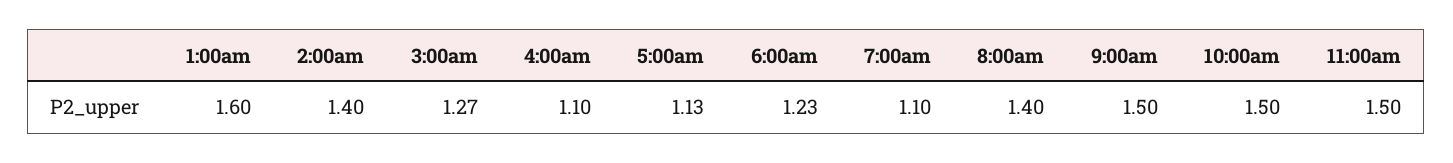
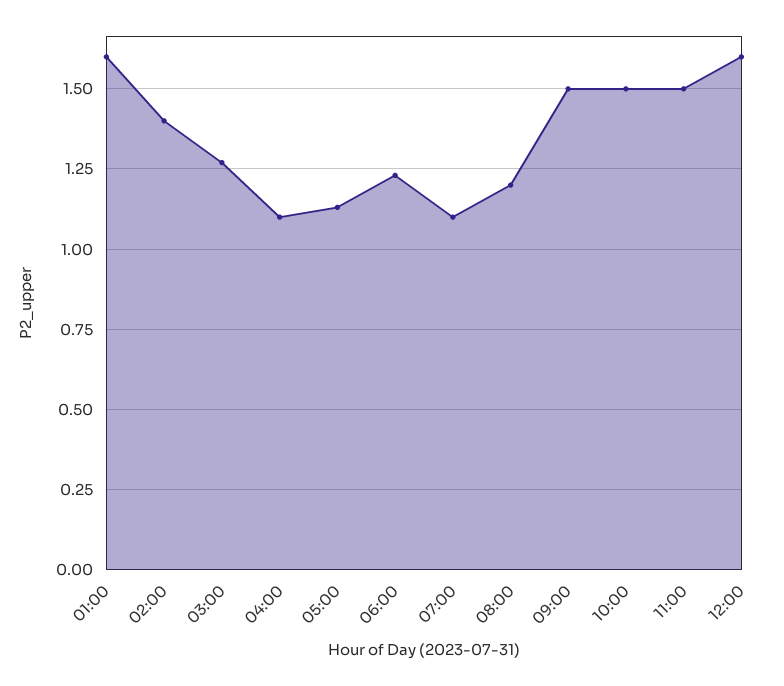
8:00am: 1.4 -> 1.2
12:00: none -> 1.6

